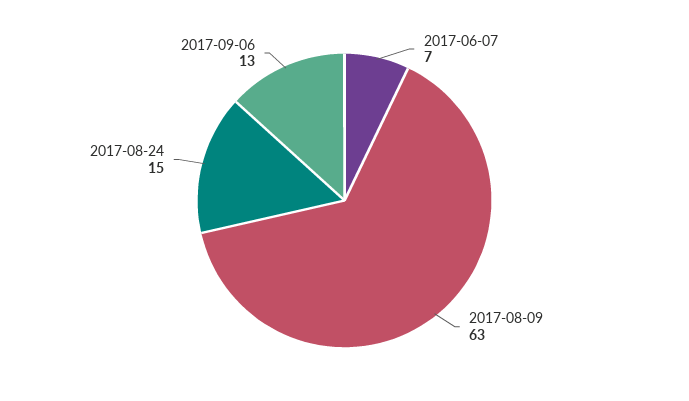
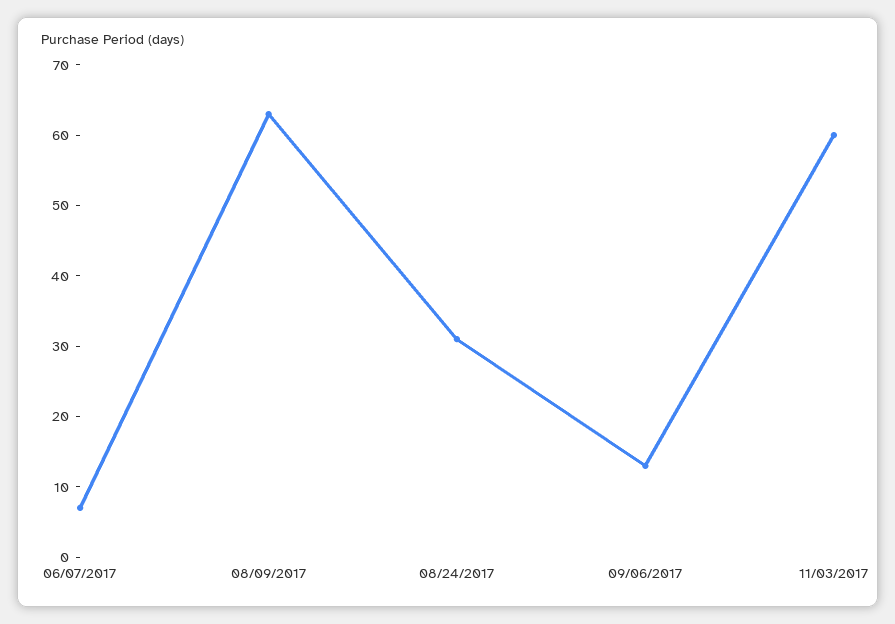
2017-08-24: 15 -> 30
11/03/2017: none -> 60

